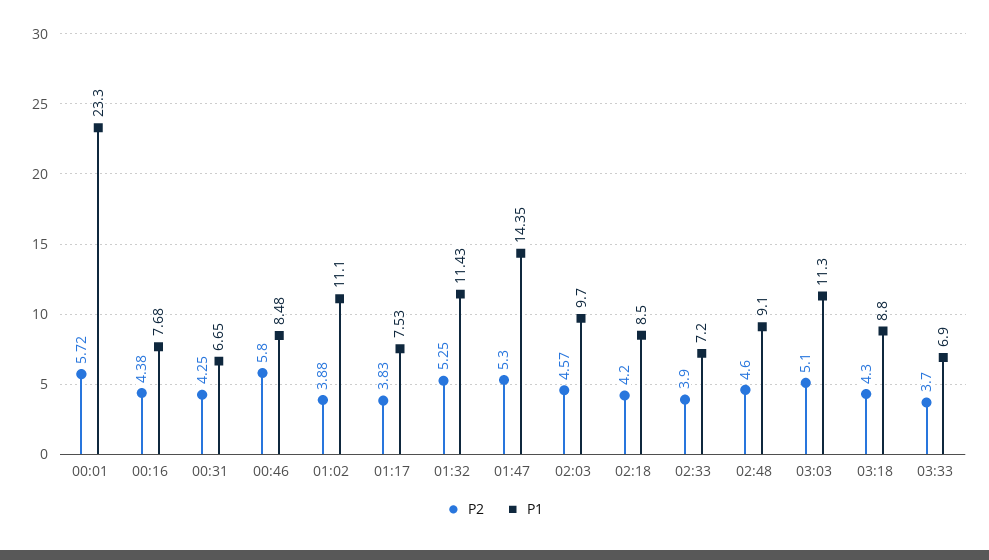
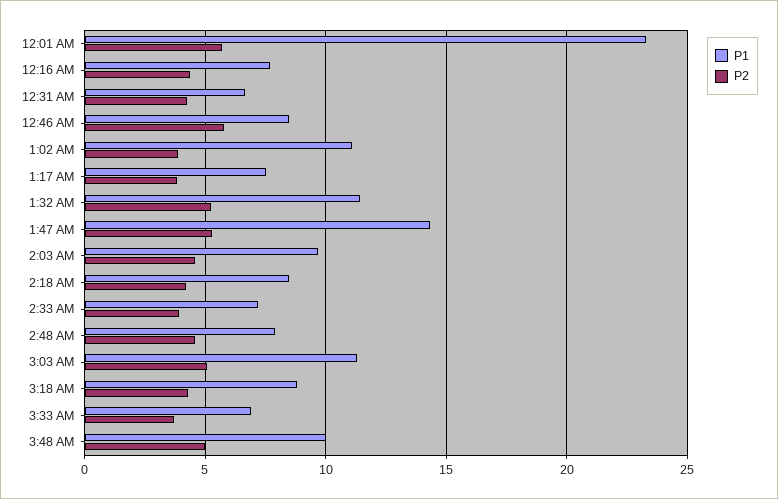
P1, 02:48: 9.1 -> 8
P1, 3:48 AM: none -> 10
P2, 3:48 AM: none -> 5

